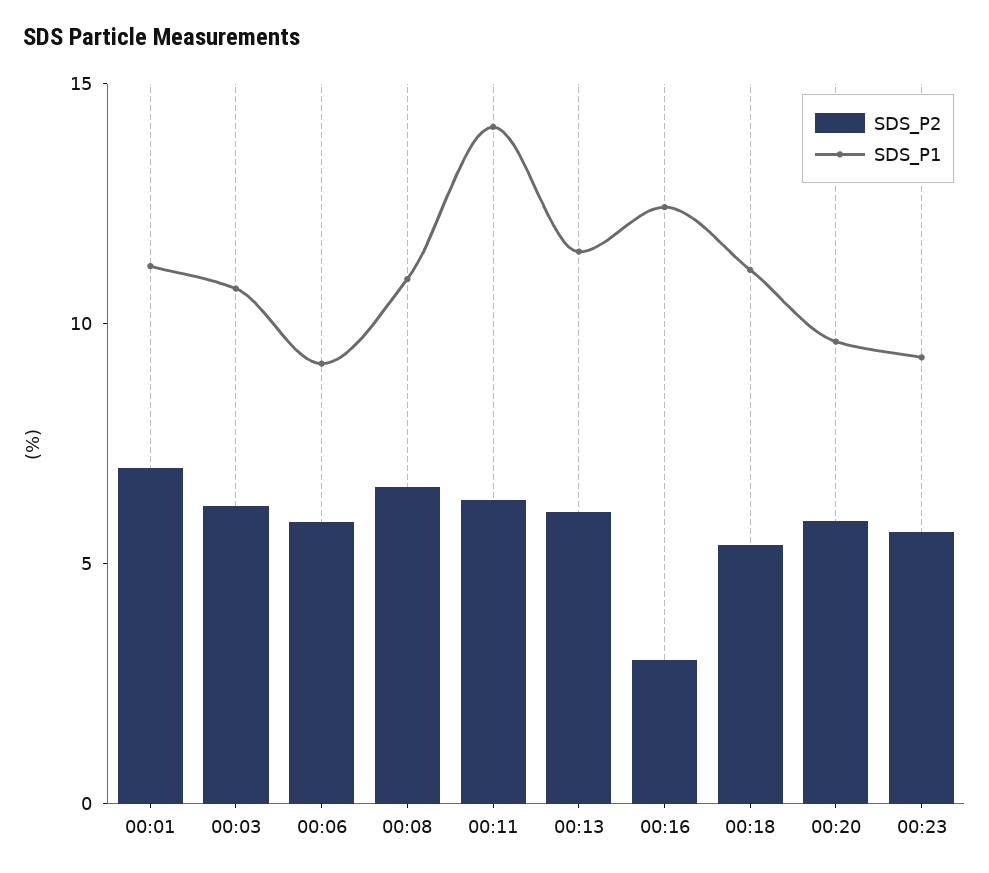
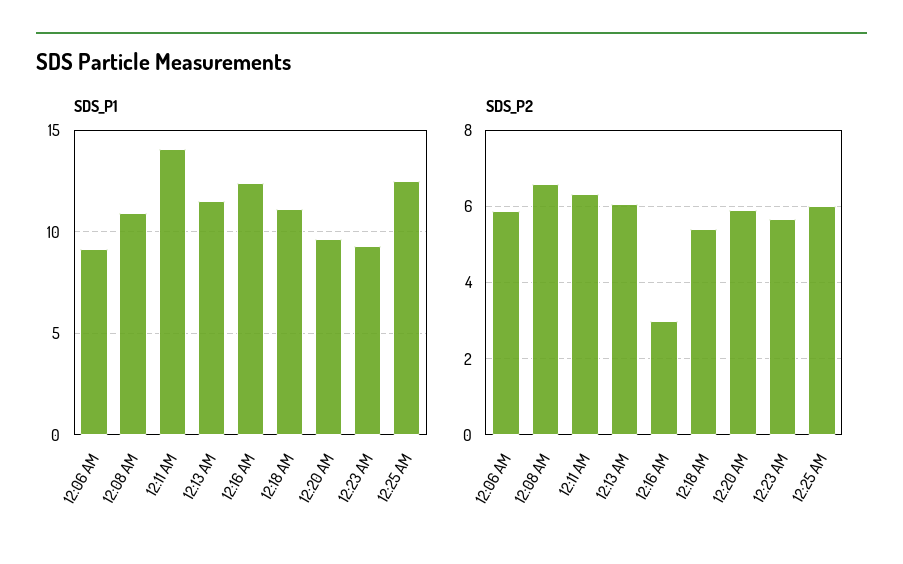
SDS_P2, 00:01: 7 -> none
SDS_P1, 00:01: 11 -> none
SDS_P2, 00:03: 6 -> none
SDS_P1, 00:03: 11 -> none
SDS_P1, 12:25 AM: none -> 12.5
SDS_P2, 12:25 AM: none -> 6

